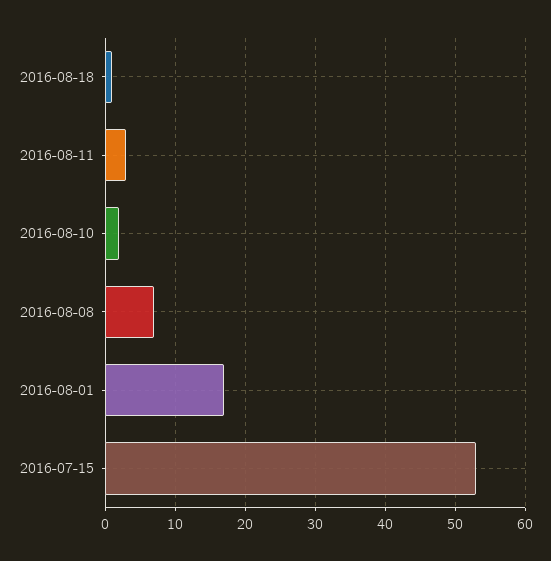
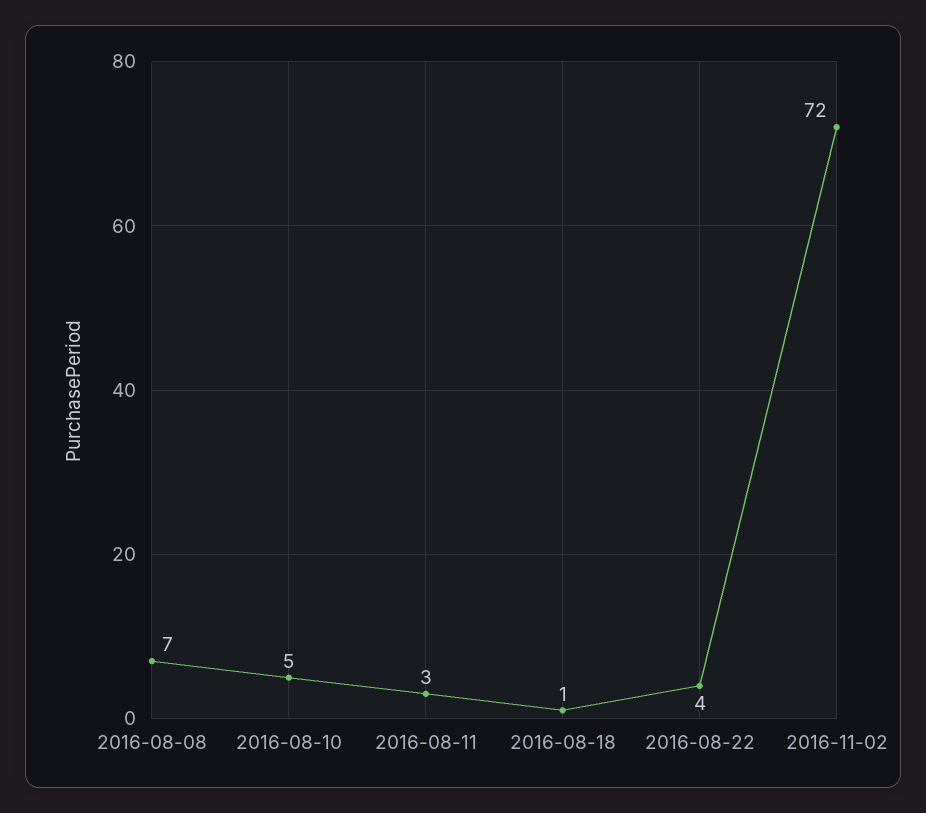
2016-08-10: 2 -> 5
2016-08-01: 17 -> none
2016-07-15: 53 -> none
2016-08-22: none -> 4
2016-11-02: none -> 72

